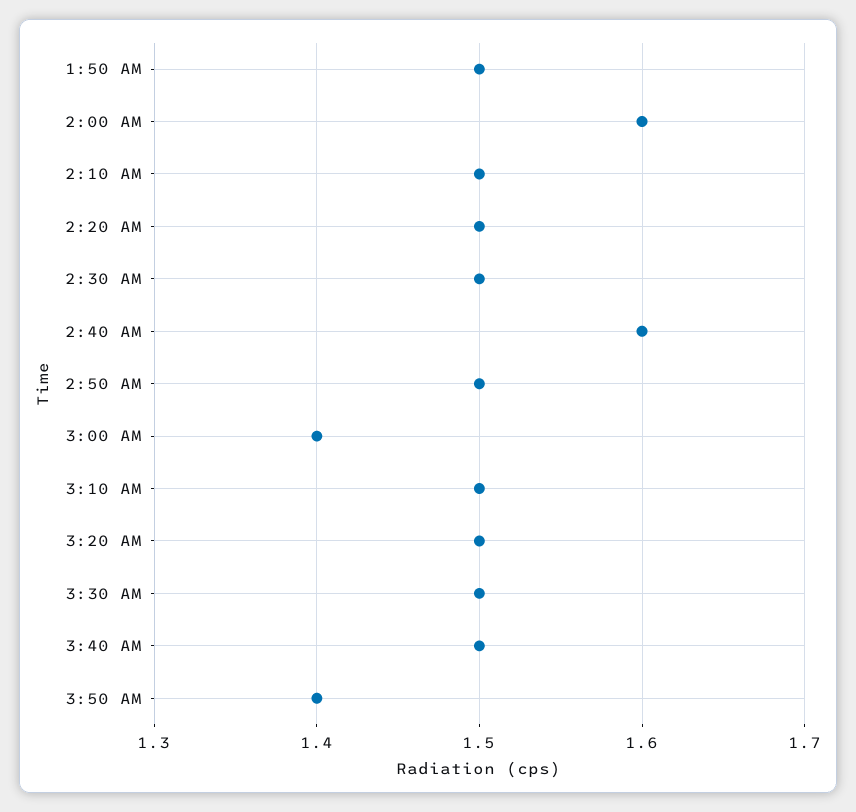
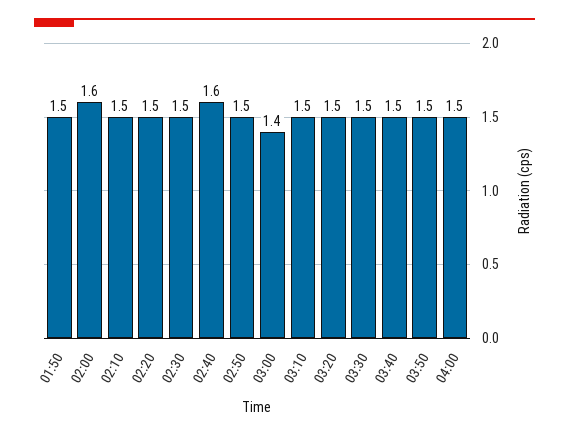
3:50 AM: 1.4 -> 1.5
04:00: none -> 1.5

